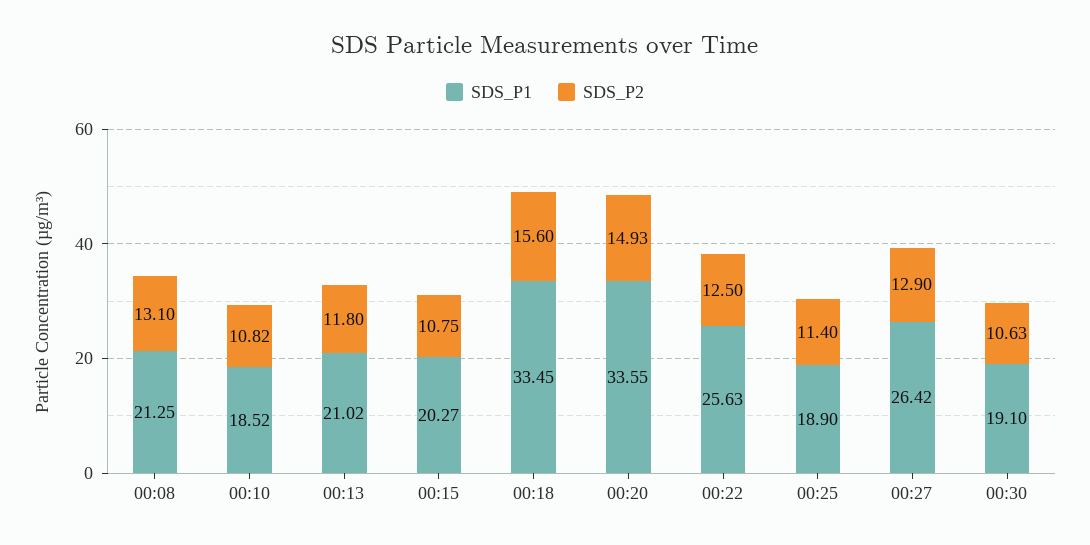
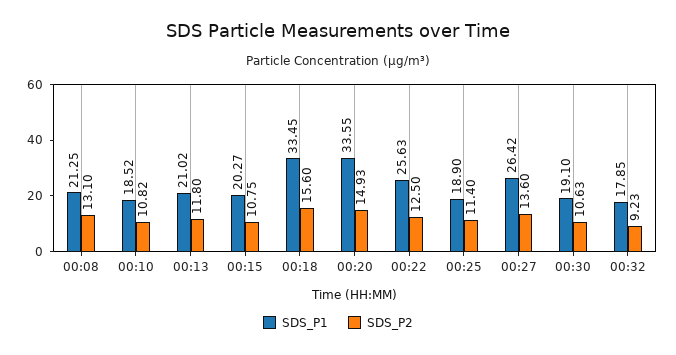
SDS_P2, 00:27: 12.9 -> 13.6
SDS_P1, 00:32: none -> 17.85
SDS_P2, 00:32: none -> 9.23

